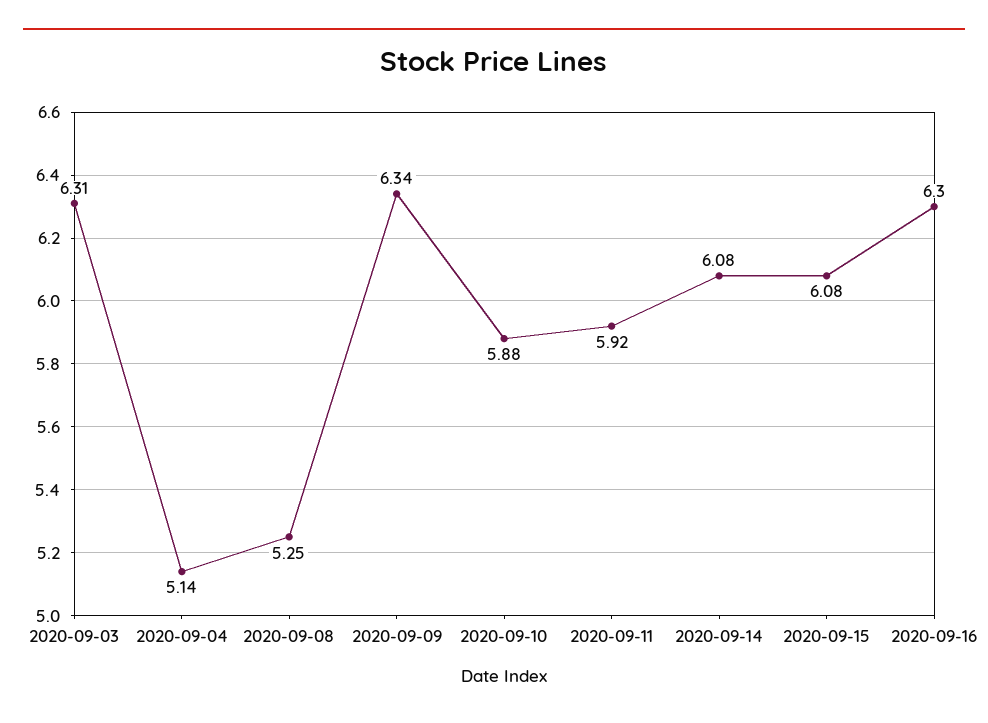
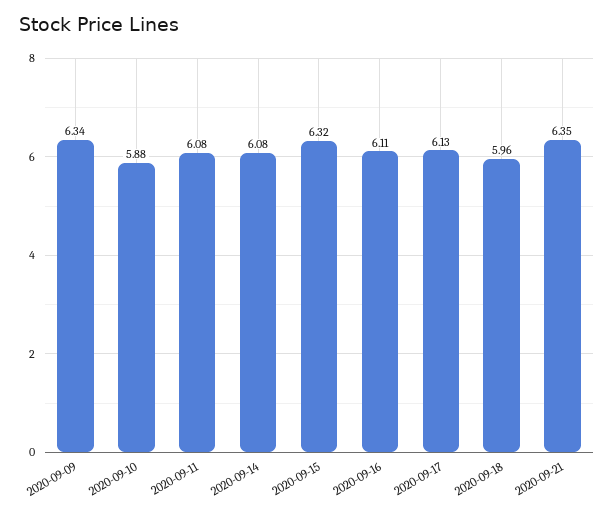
2020-09-03: 6.31 -> none
2020-09-04: 5.14 -> none
2020-09-08: 5.25 -> none
2020-09-11: 5.92 -> 6.08
2020-09-15: 6.08 -> 6.32
2020-09-16: 6.3 -> 6.11
2020-09-17: none -> 6.13
2020-09-18: none -> 5.96
2020-09-21: none -> 6.35

